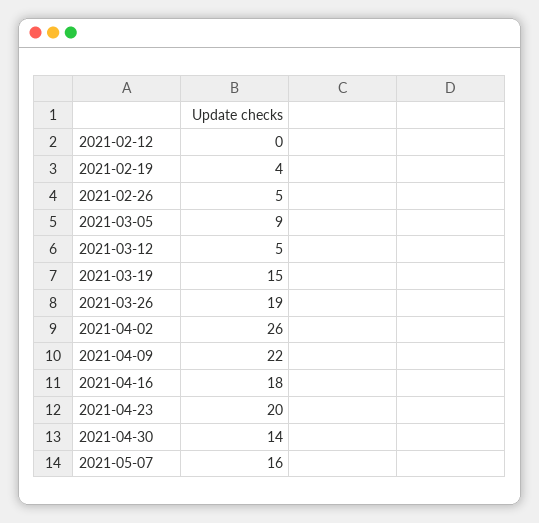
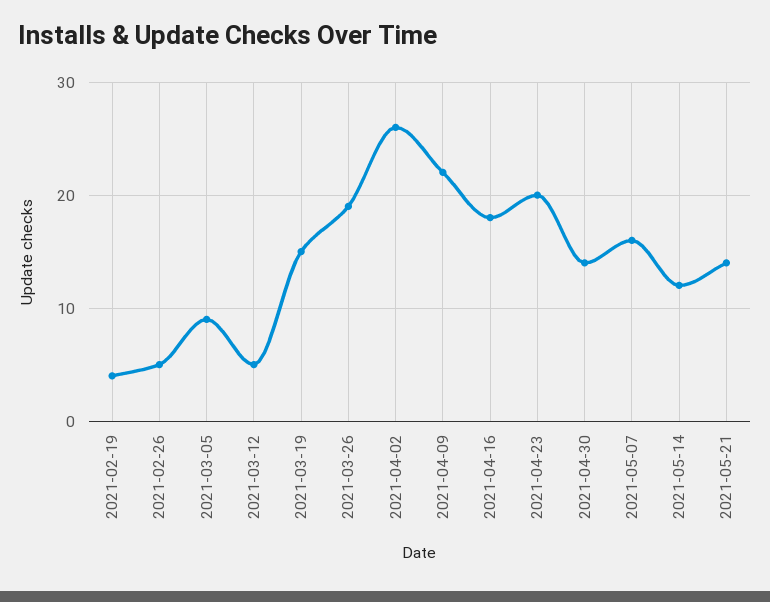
2021-02-12: 0 -> none
2021-05-14: none -> 12
2021-05-21: none -> 14

